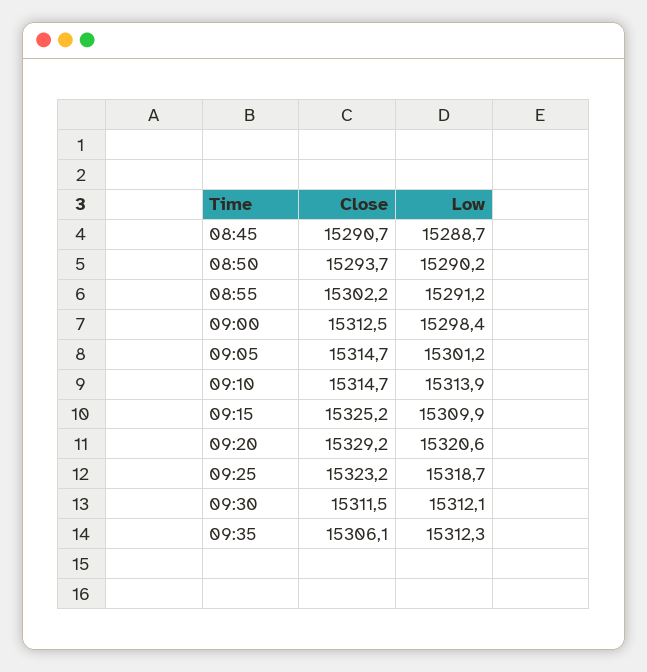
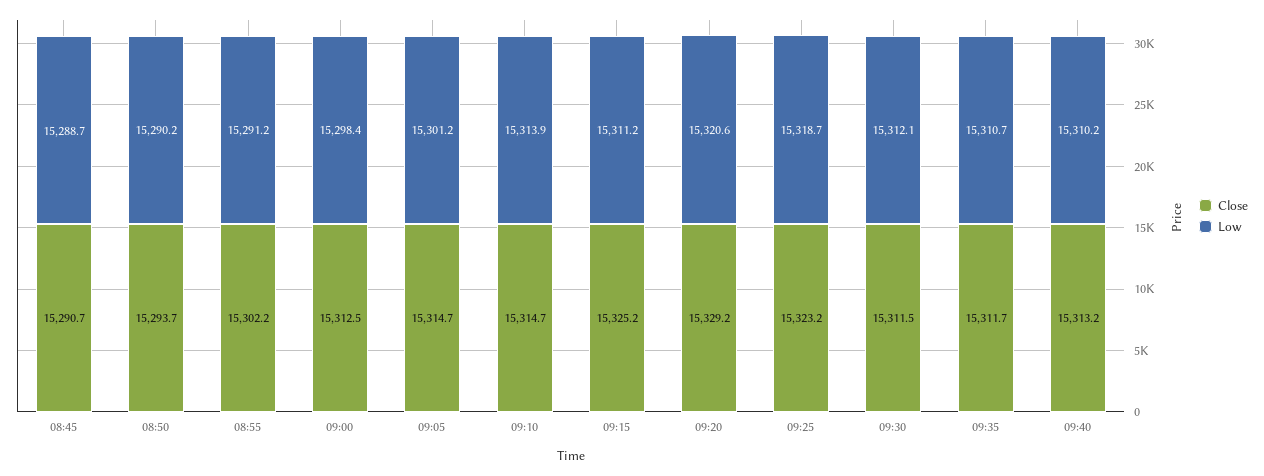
Low, 09:15: 15309.9 -> 15311.2
Close, 09:35: 15306.1 -> 15311.7
Low, 09:35: 15312.3 -> 15310.7
Close, 09:40: none -> 15313.2
Low, 09:40: none -> 15310.2

